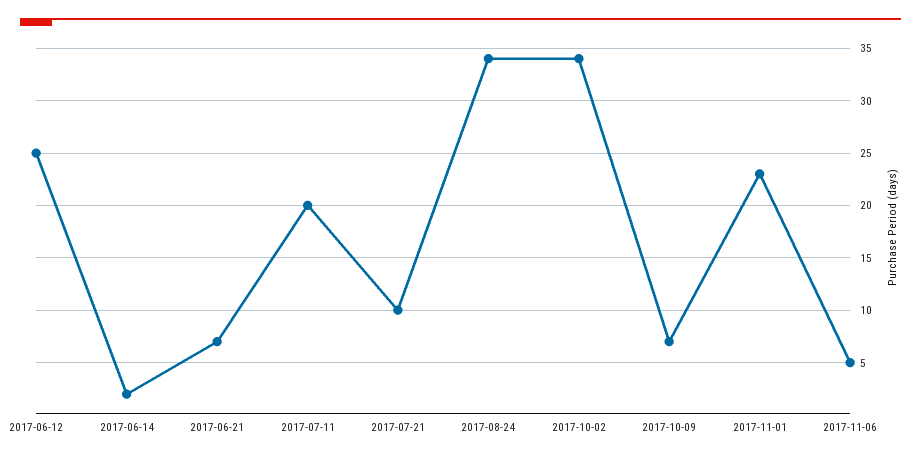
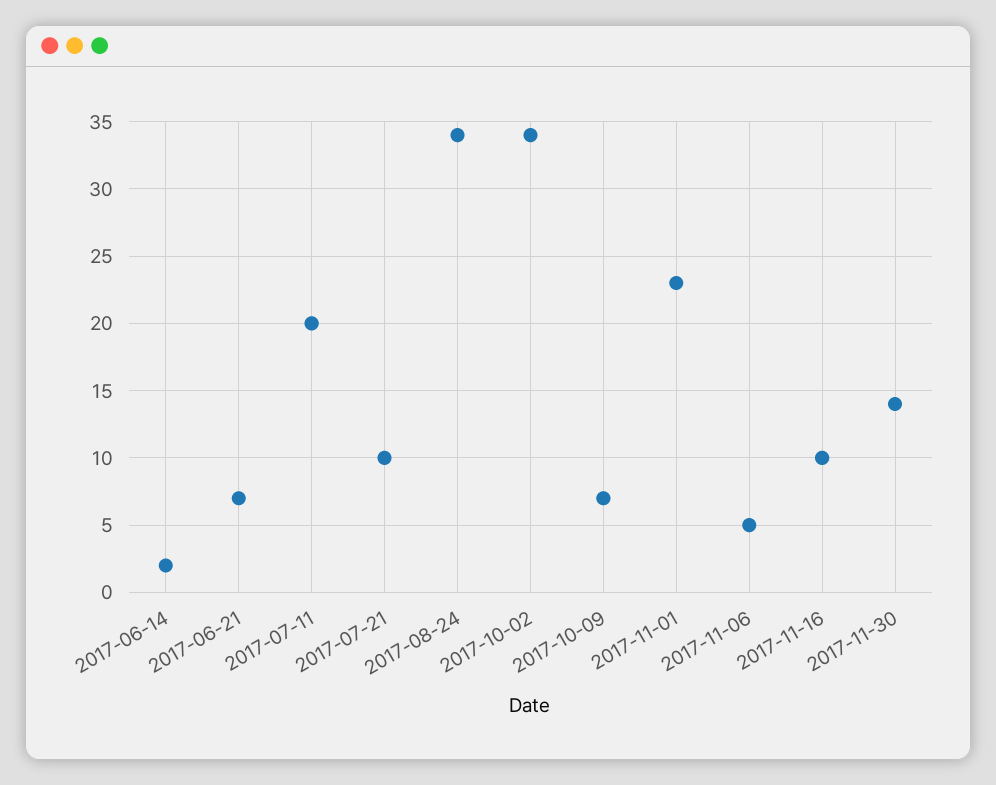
2017-06-12: 25 -> none
2017-11-16: none -> 10
2017-11-30: none -> 14

